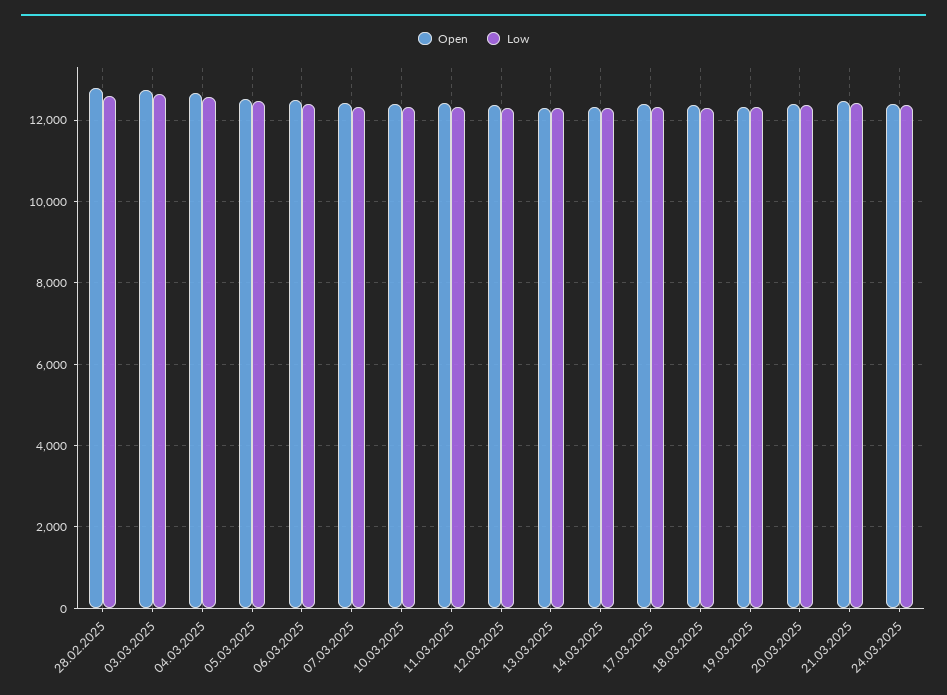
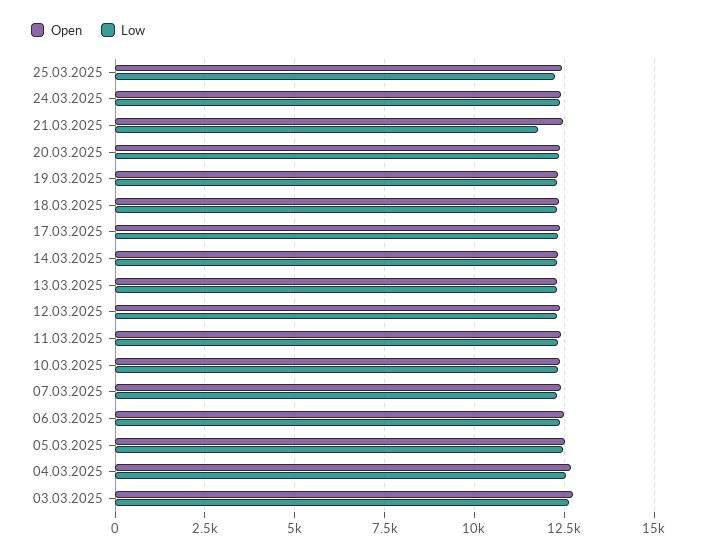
Open, 28.02.2025: 12800 -> none
Low, 28.02.2025: 12600 -> none
Low, 21.03.2025: 12400 -> 11750
Open, 25.03.2025: none -> 12500
Low, 25.03.2025: none -> 12250

